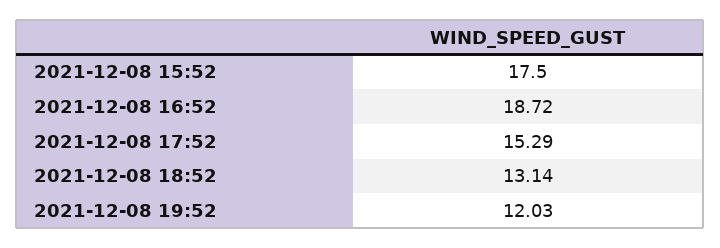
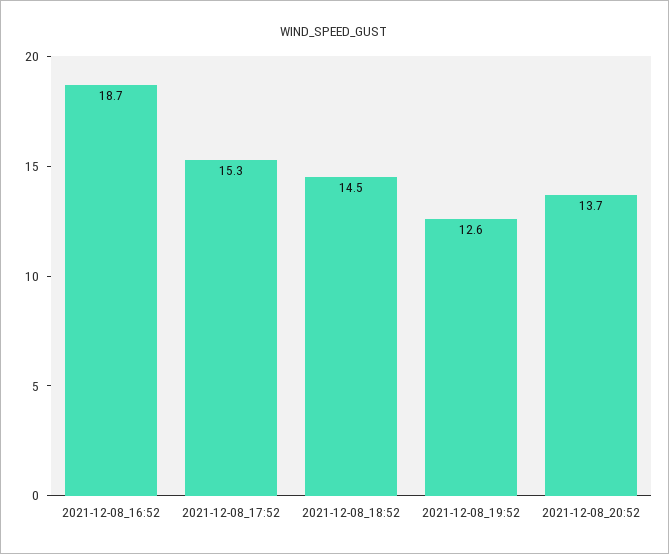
2021-12-08 15:52: 17.5 -> none
2021-12-08 18:52: 13.14 -> 14.5
2021-12-08 19:52: 12.03 -> 12.6
2021-12-08_20:52: none -> 13.7

